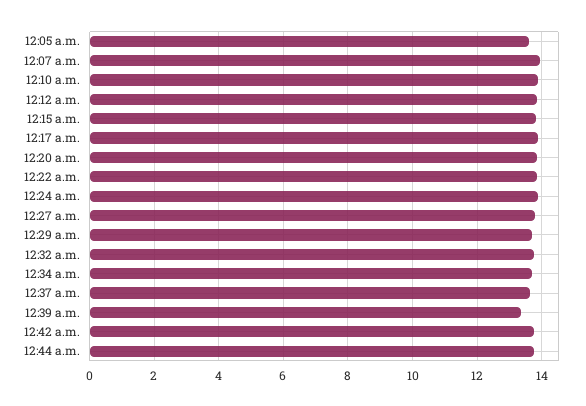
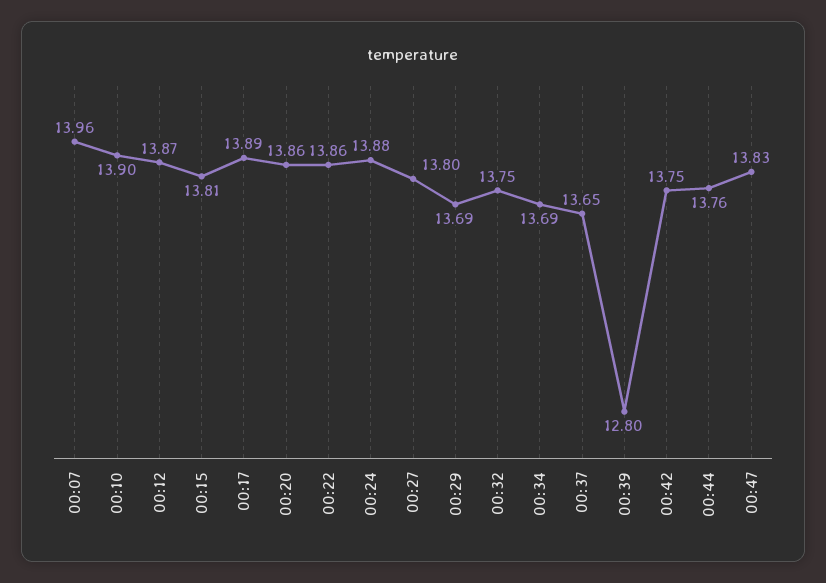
12:05 a.m.: 13.6 -> none
12:39 a.m.: 13.4 -> 12.8
00:47: none -> 13.83

